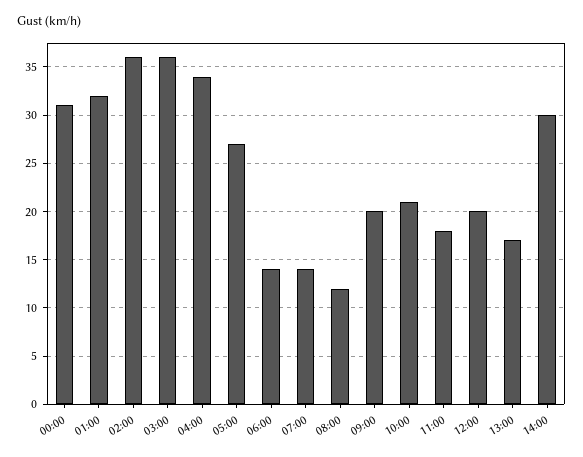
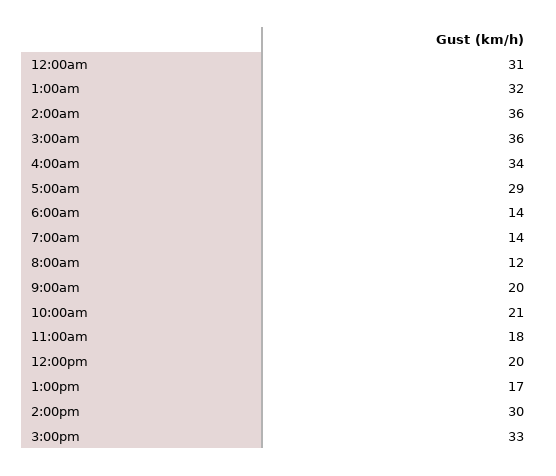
05:00: 27 -> 29
3:00pm: none -> 33

